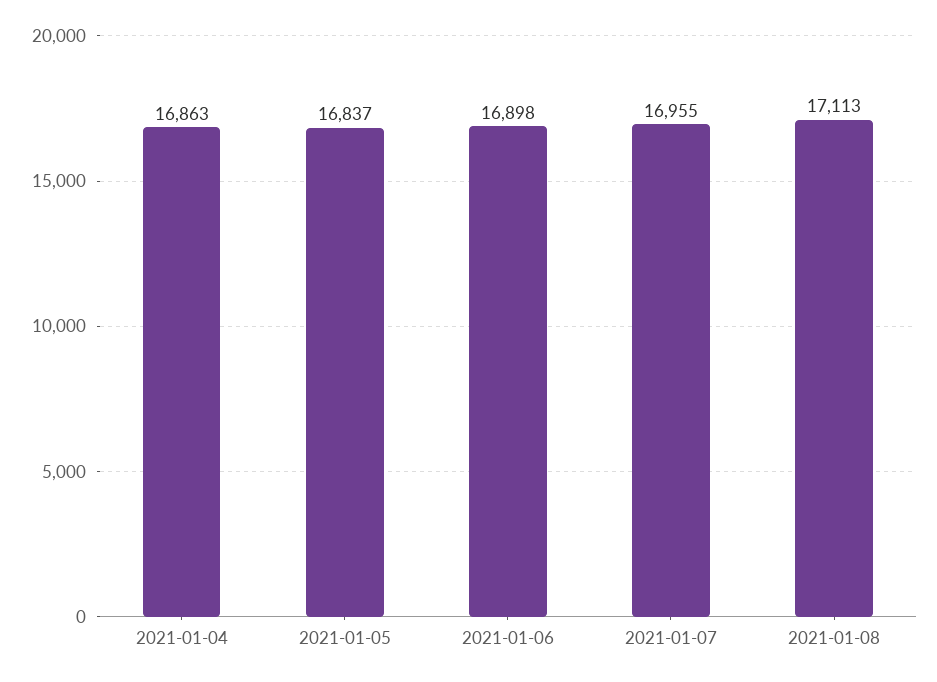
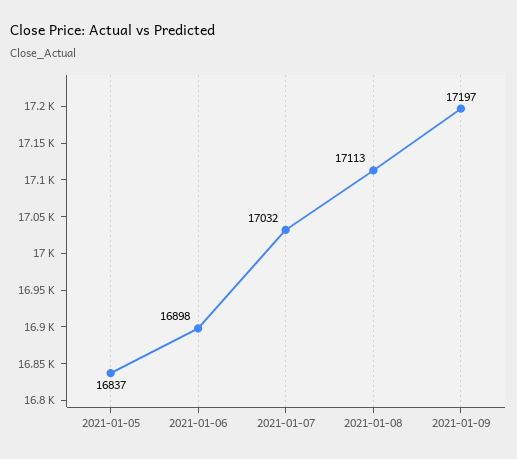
2021-01-04: 16863 -> none
2021-01-07: 16955 -> 17032
2021-01-09: none -> 17197

